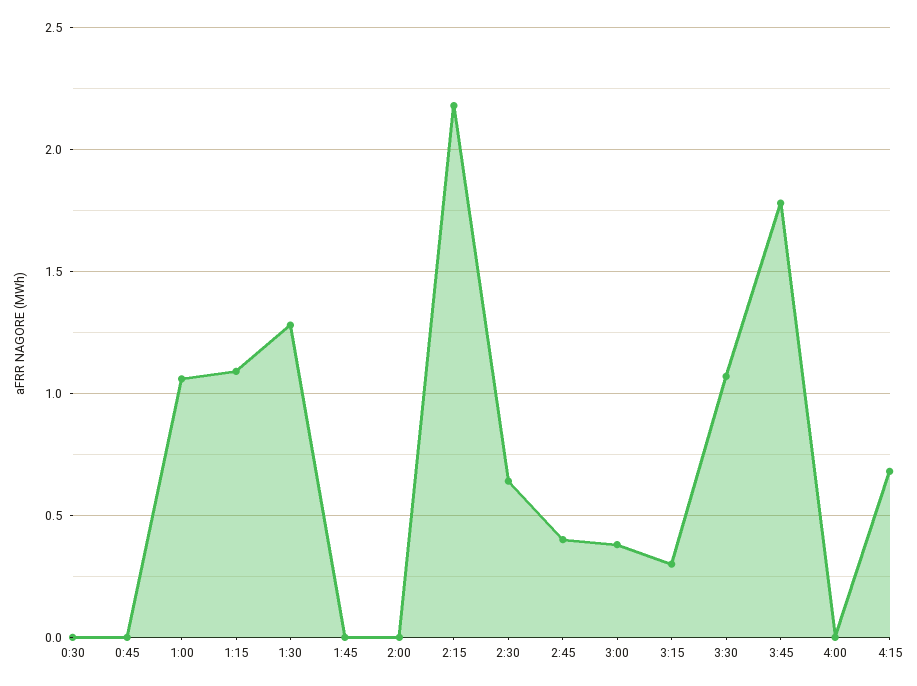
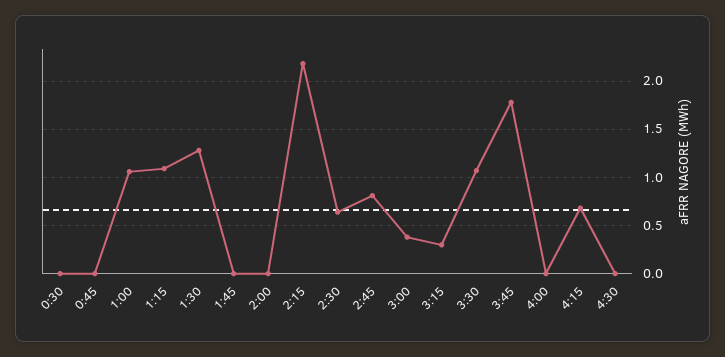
2:45: 0.4 -> 0.8
4:30: none -> 0

